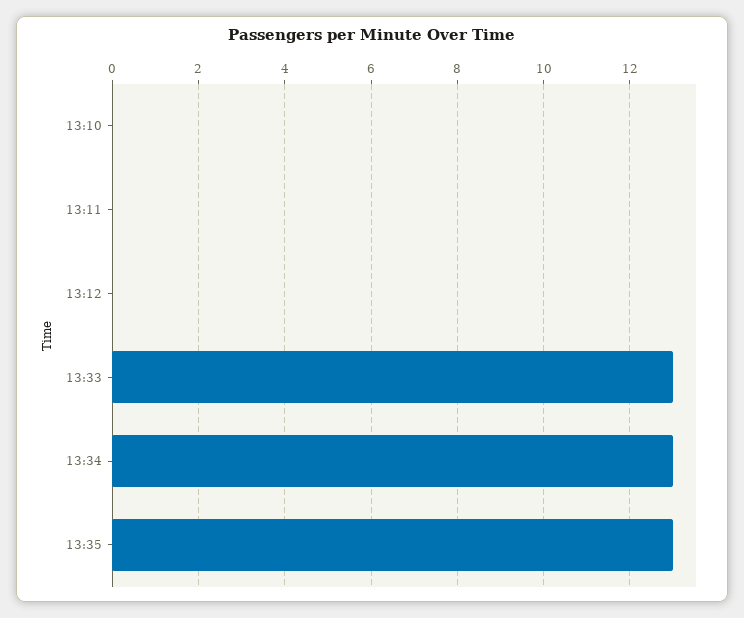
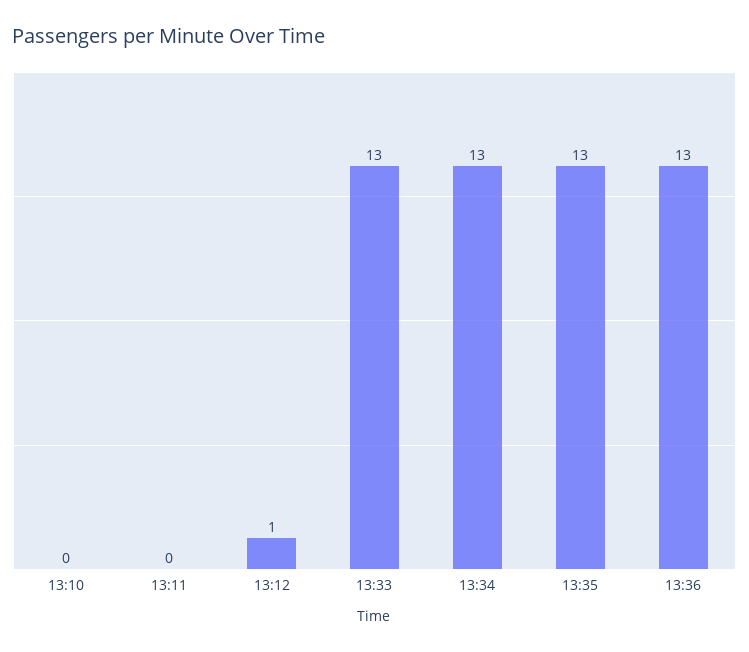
13:12: 0 -> 1
13:36: none -> 13

